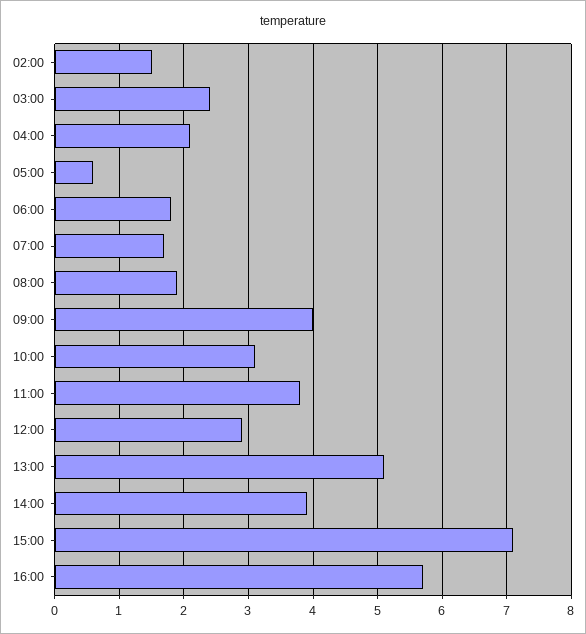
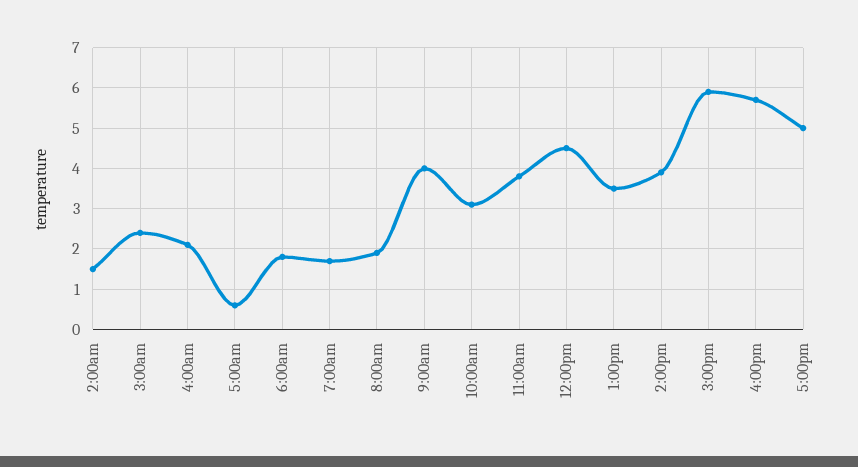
12:00: 2.9 -> 4.5
13:00: 5.1 -> 3.5
15:00: 7.1 -> 6
5:00pm: none -> 5

